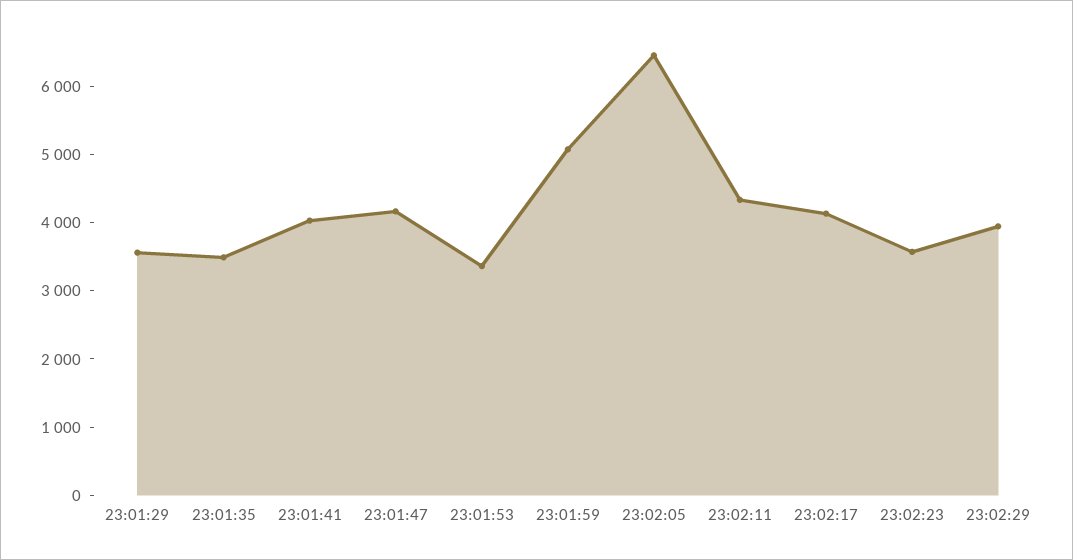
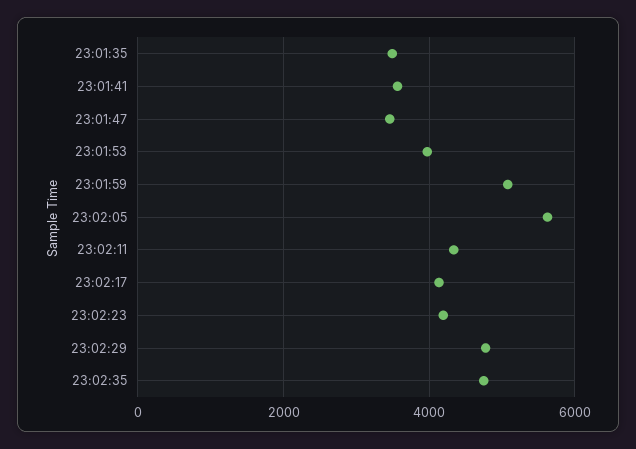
23:01:29: 3600 -> none
23:01:41: 4000 -> 3600
23:01:47: 4200 -> 3400
23:01:53: 3400 -> 4000
23:02:05: 6400 -> 5600
23:02:23: 3600 -> 4200
23:02:29: 4000 -> 4800
23:02:35: none -> 4800

